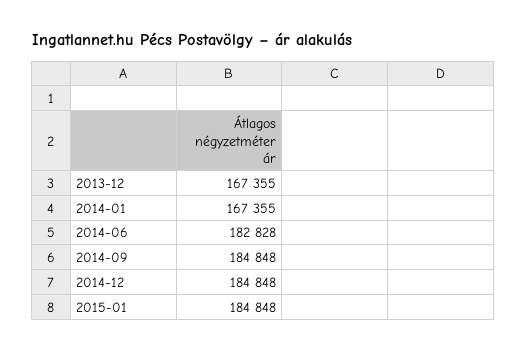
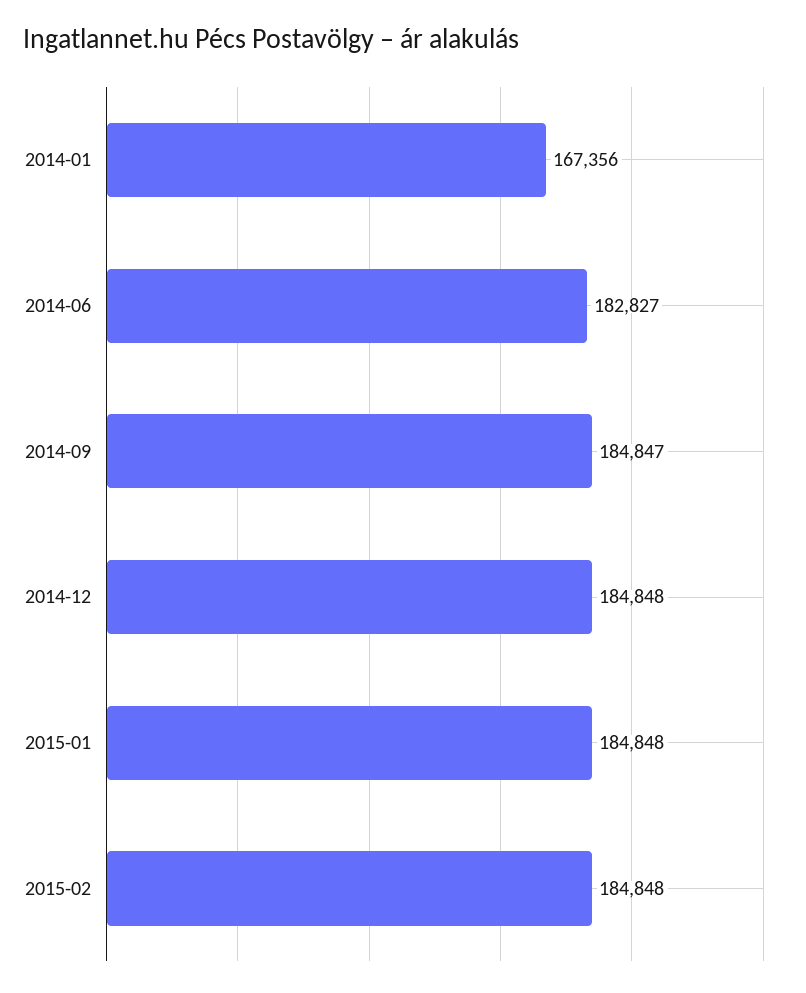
2013-12: 167355 -> none
2014-01: 167355 -> 167356
2014-06: 182828 -> 182827
2014-09: 184848 -> 184847
2015-02: none -> 184848

